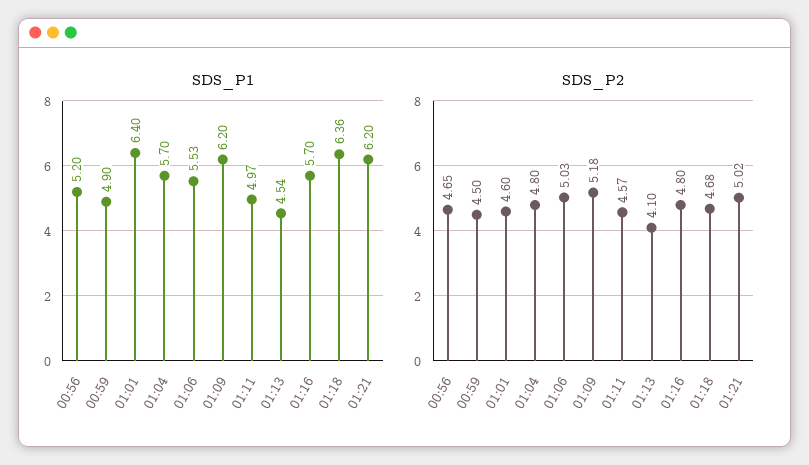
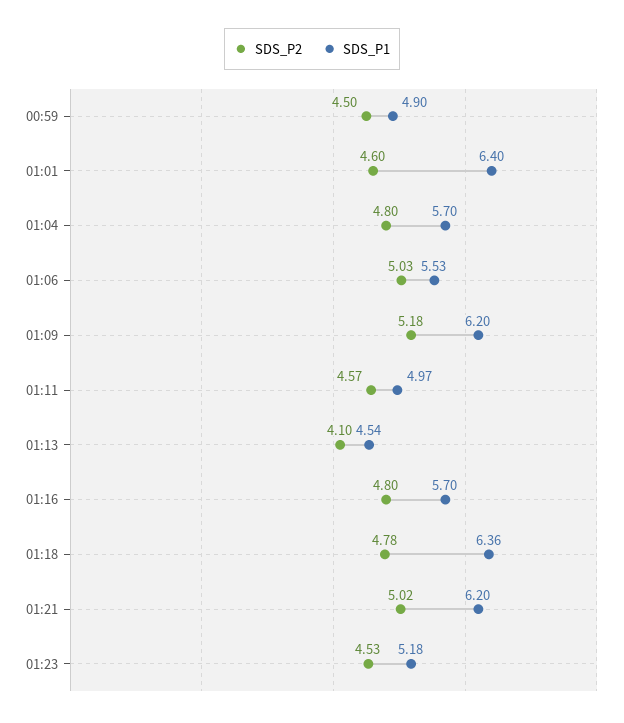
SDS_P1, 00:56: 5.2 -> none
SDS_P2, 00:56: 4.65 -> none
SDS_P2, 01:18: 4.68 -> 4.78
SDS_P2, 01:23: none -> 4.53
SDS_P1, 01:23: none -> 5.18

